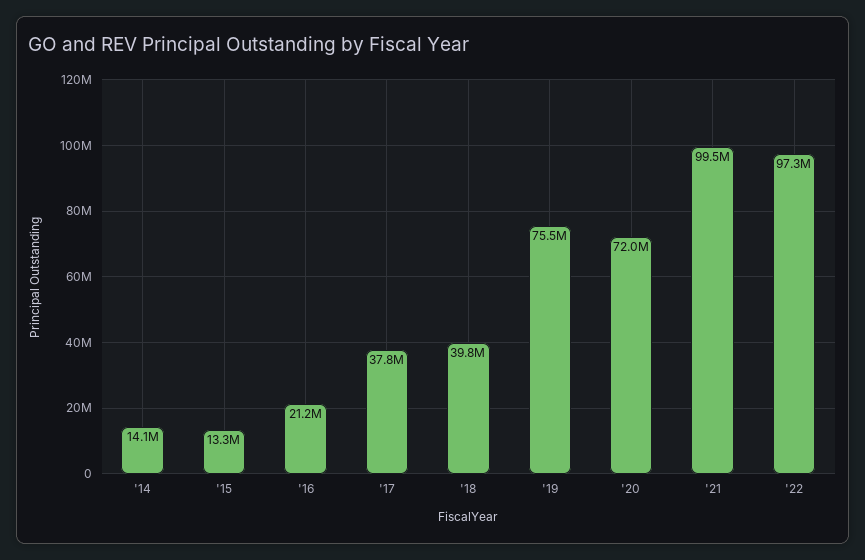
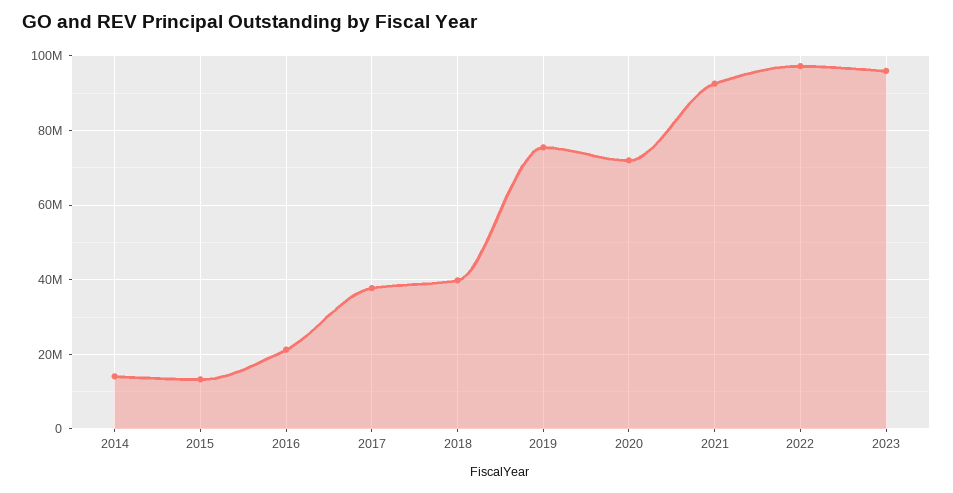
'21: 99500000 -> 92000000
2023: none -> 96000000

